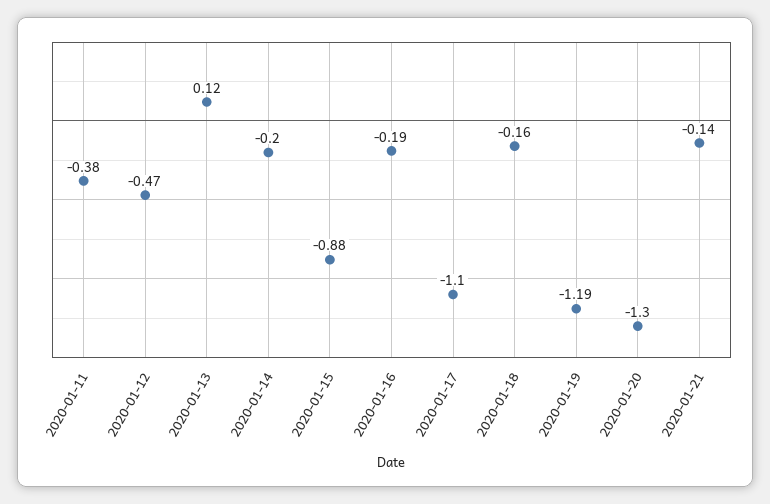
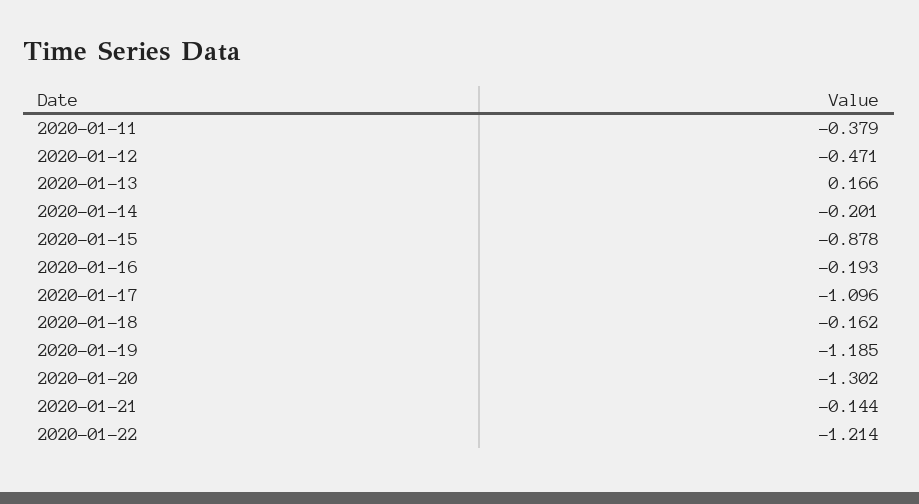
2020-01-13: 0.12 -> 0.166
2020-01-22: none -> -1.214

